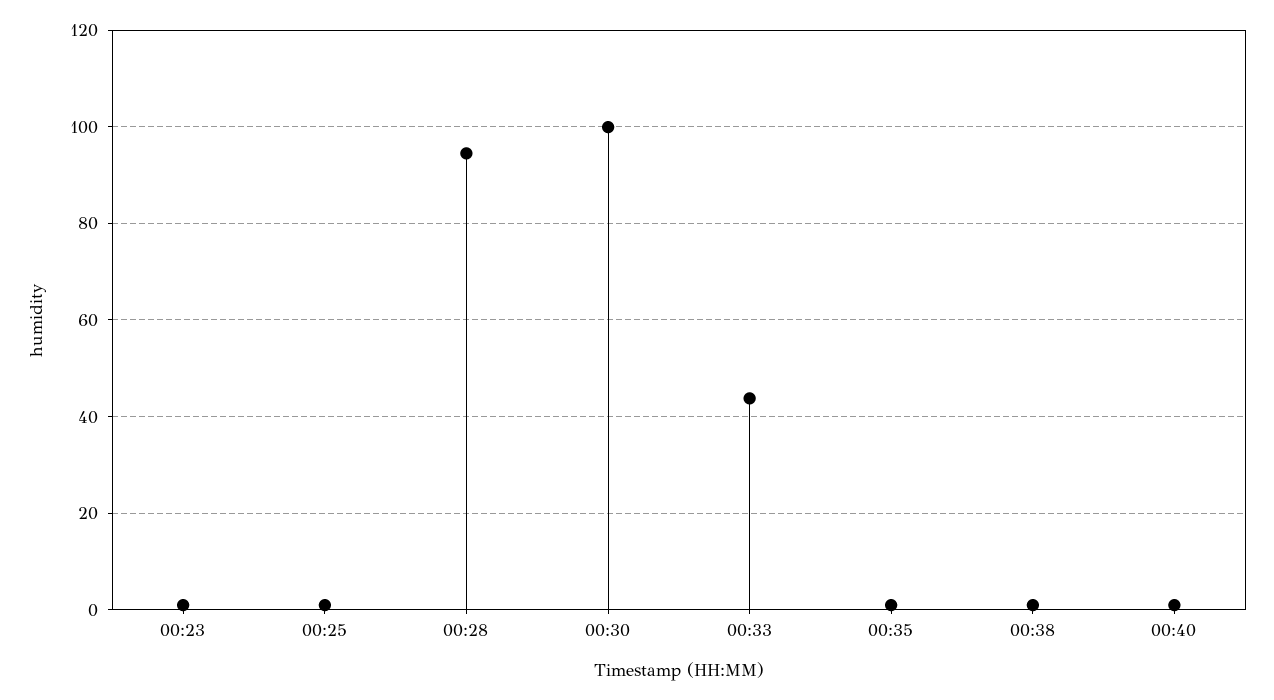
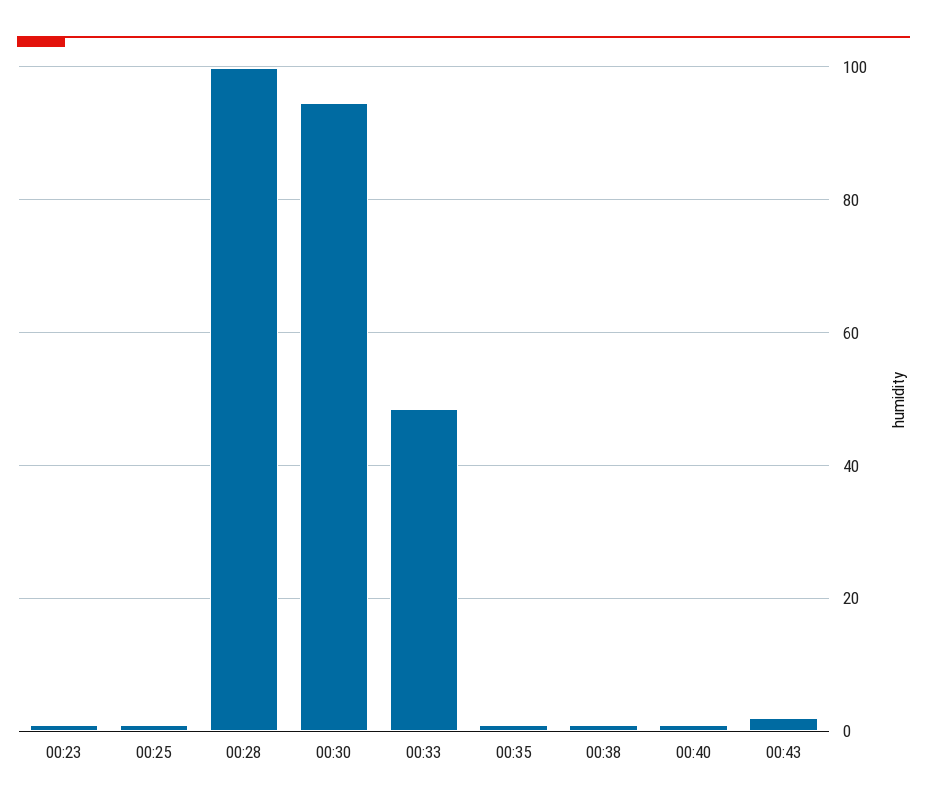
00:28: 94 -> 100
00:30: 100 -> 94
00:33: 44 -> 48
00:43: none -> 2

